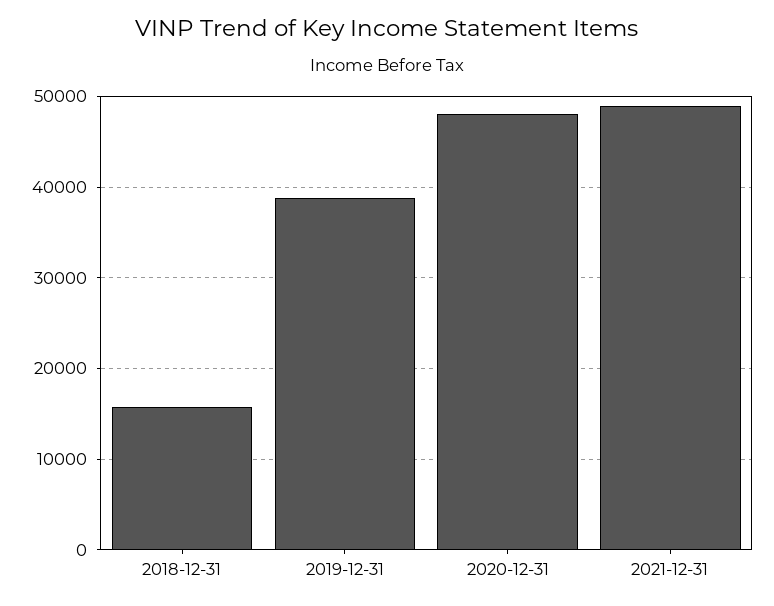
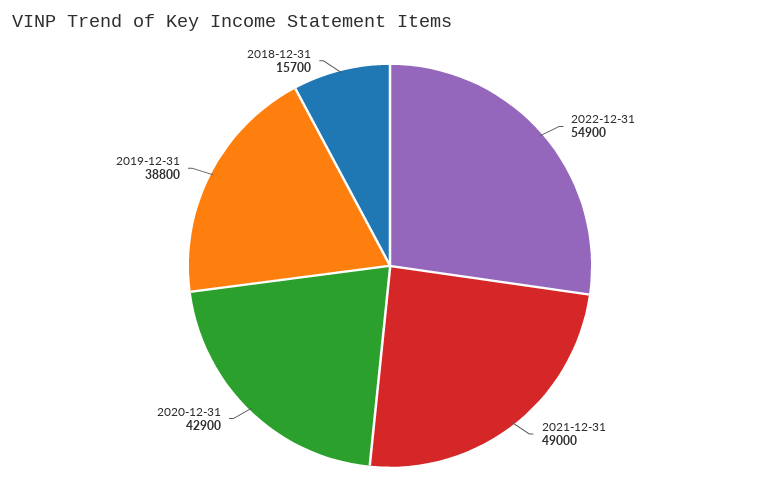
2020-12-31: 48000 -> 42900
2022-12-31: none -> 54900

